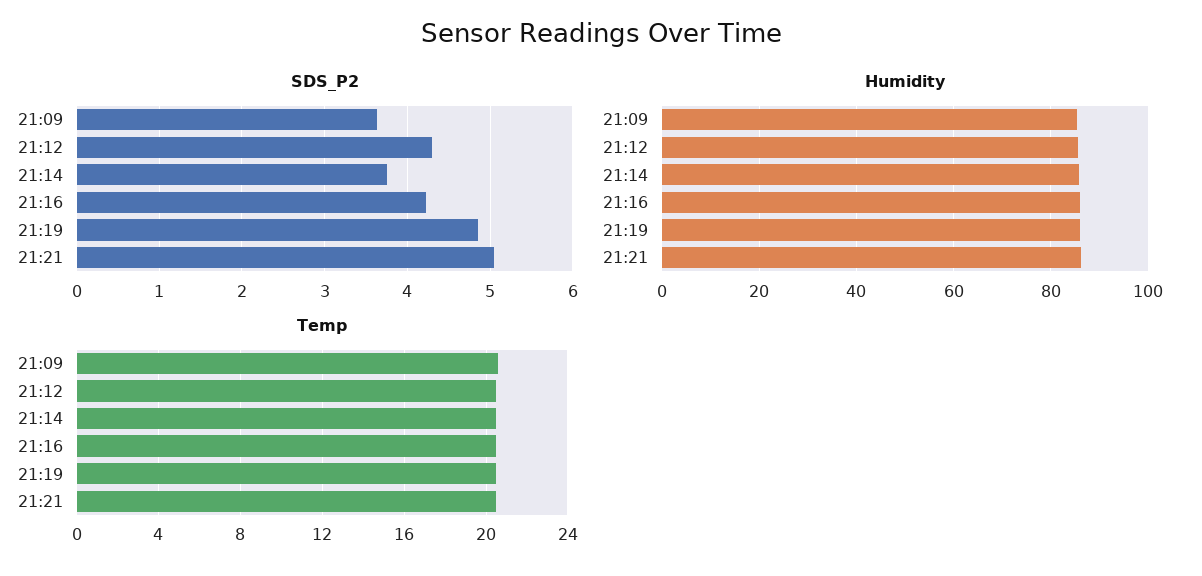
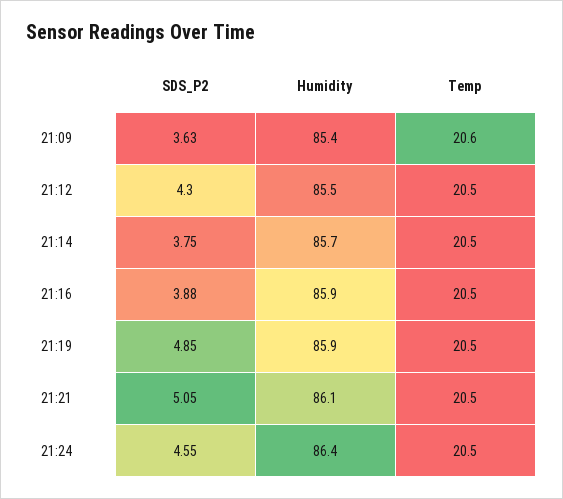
SDS_P2, 21:16: 4.2 -> 3.88
SDS_P2, 21:24: none -> 4.55
Humidity, 21:24: none -> 86.4
Temp, 21:24: none -> 20.5

